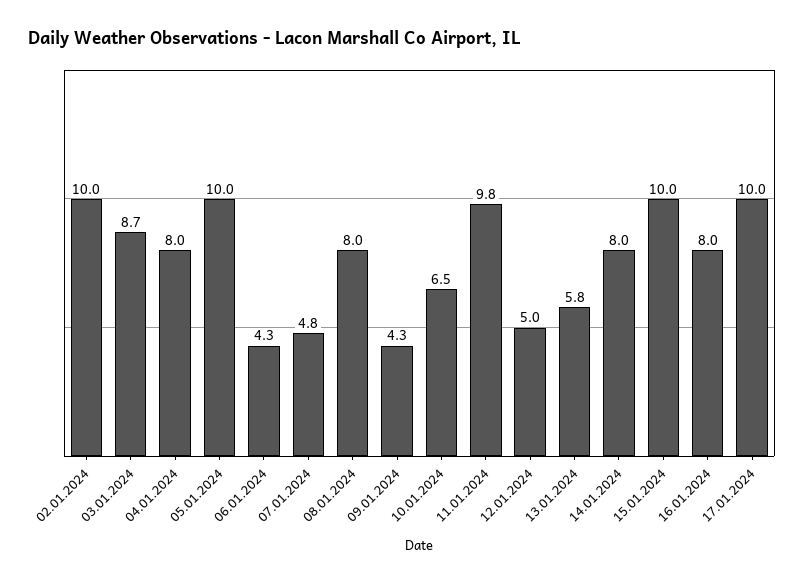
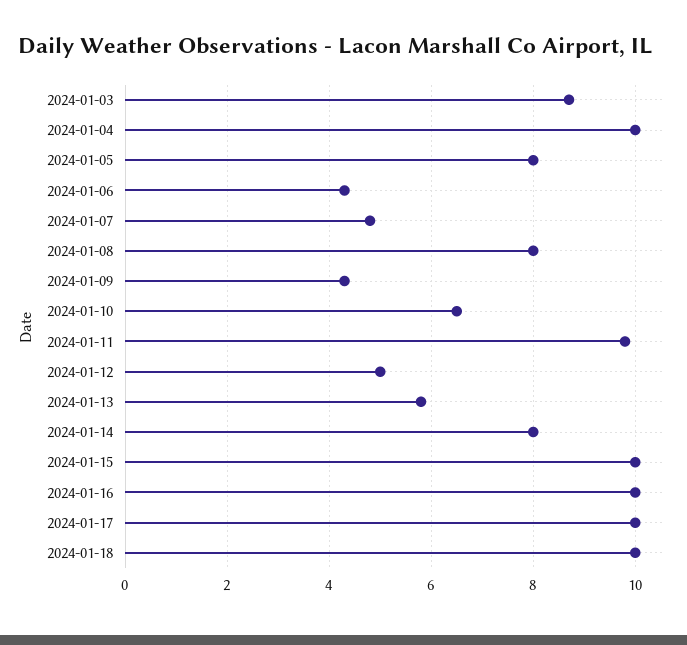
02.01.2024: 10 -> none
04.01.2024: 8 -> 10
05.01.2024: 10 -> 8
16.01.2024: 8 -> 10
2024-01-18: none -> 10

